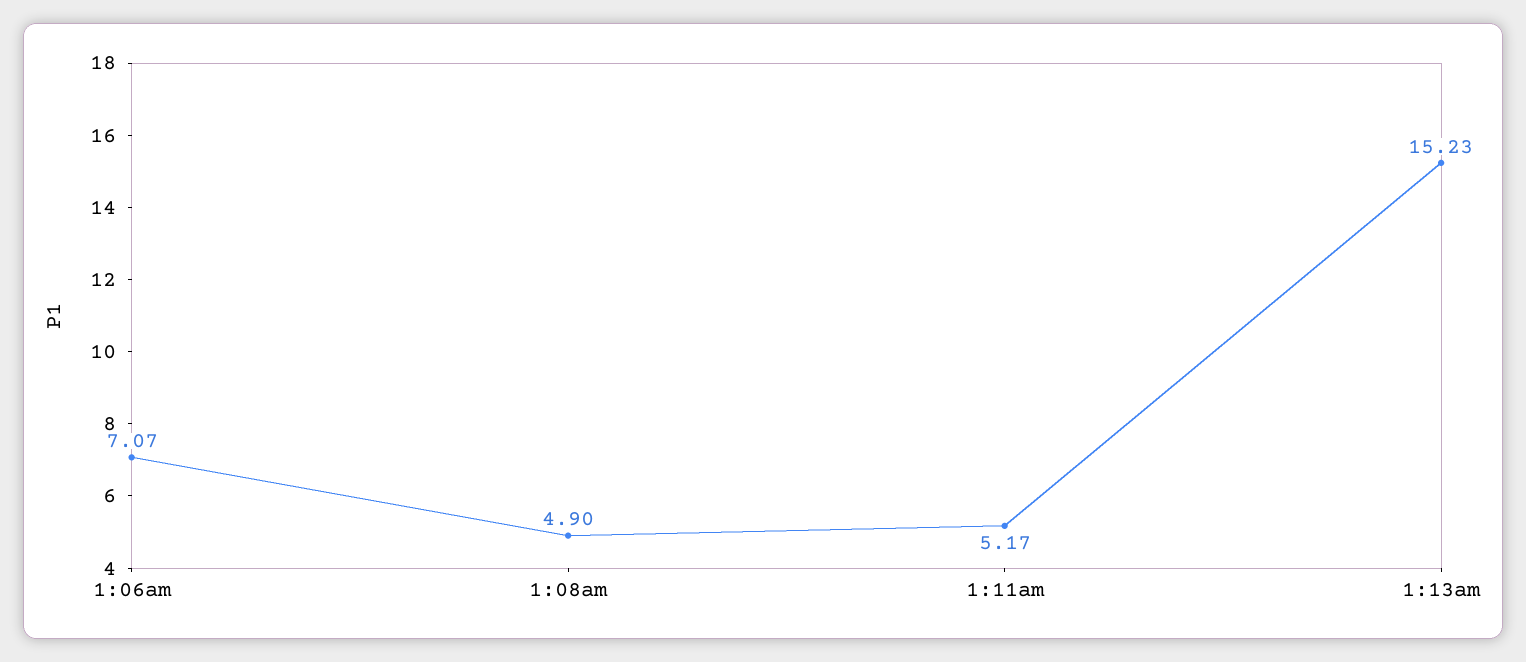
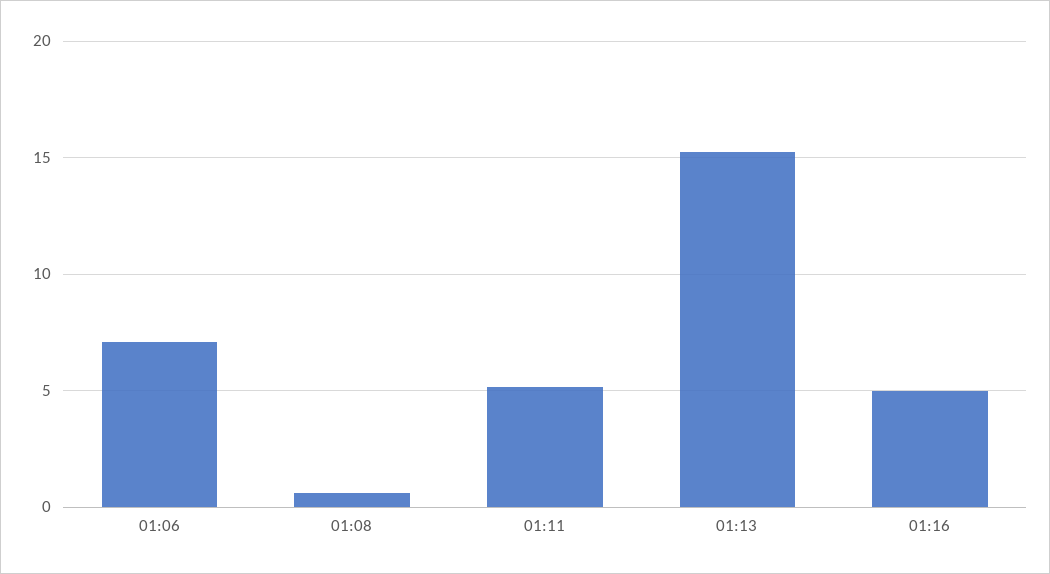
1:08am: 4.9 -> 0.5
01:16: none -> 5

